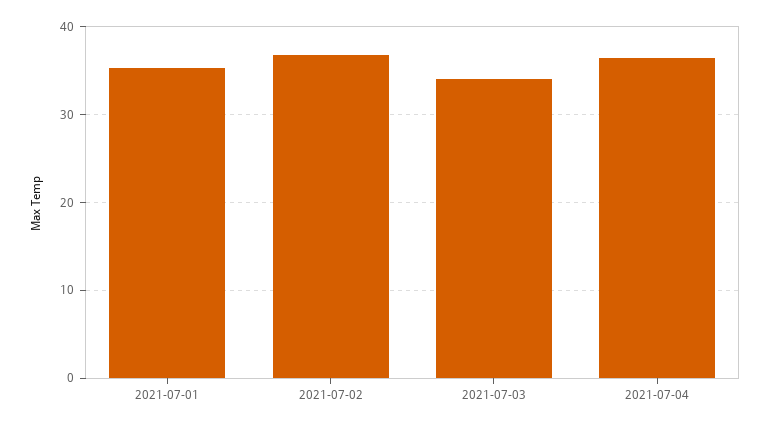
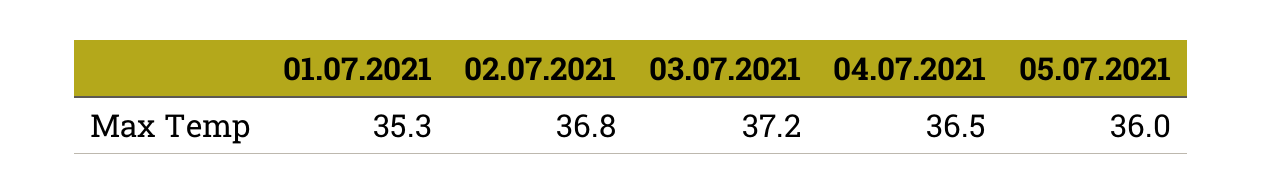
2021-07-03: 34 -> 37.2
05.07.2021: none -> 36

